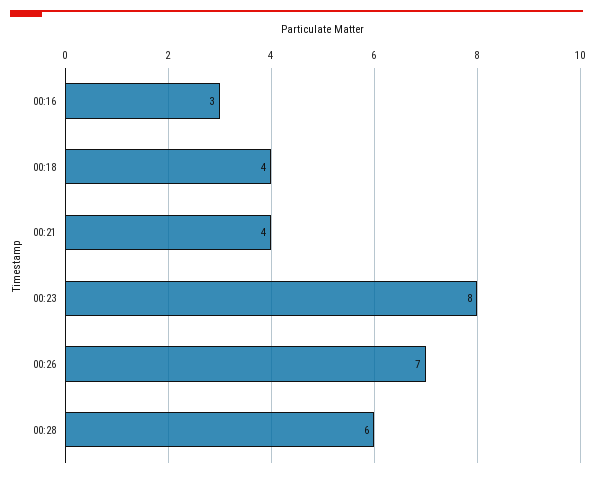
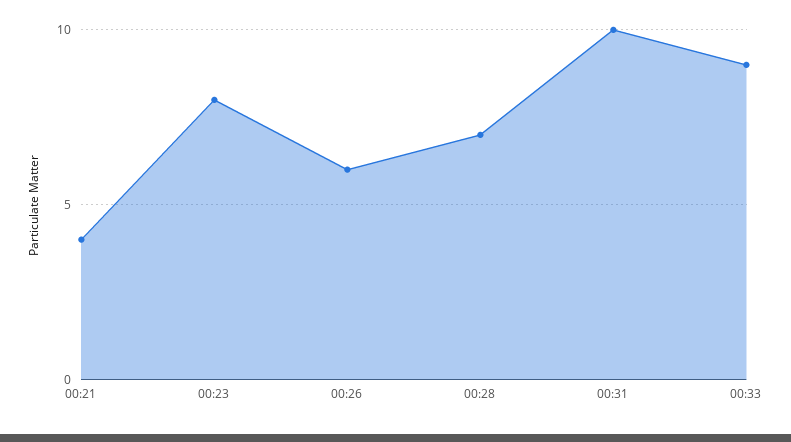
00:16: 3 -> none
00:18: 4 -> none
00:26: 7 -> 6
00:28: 6 -> 7
00:31: none -> 10
00:33: none -> 9

